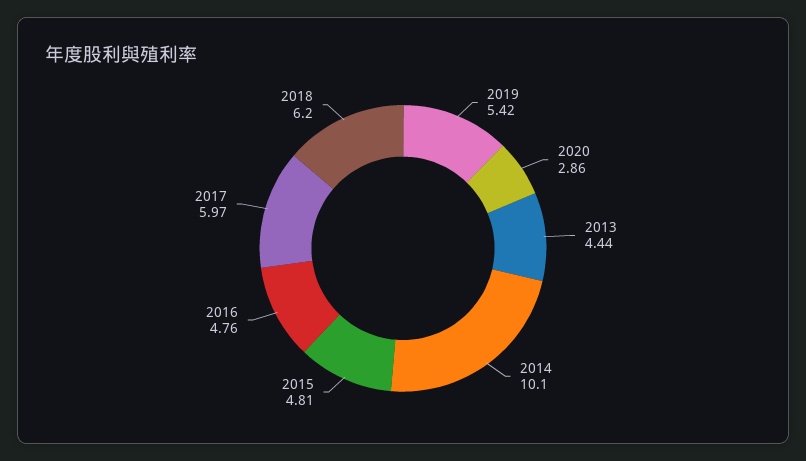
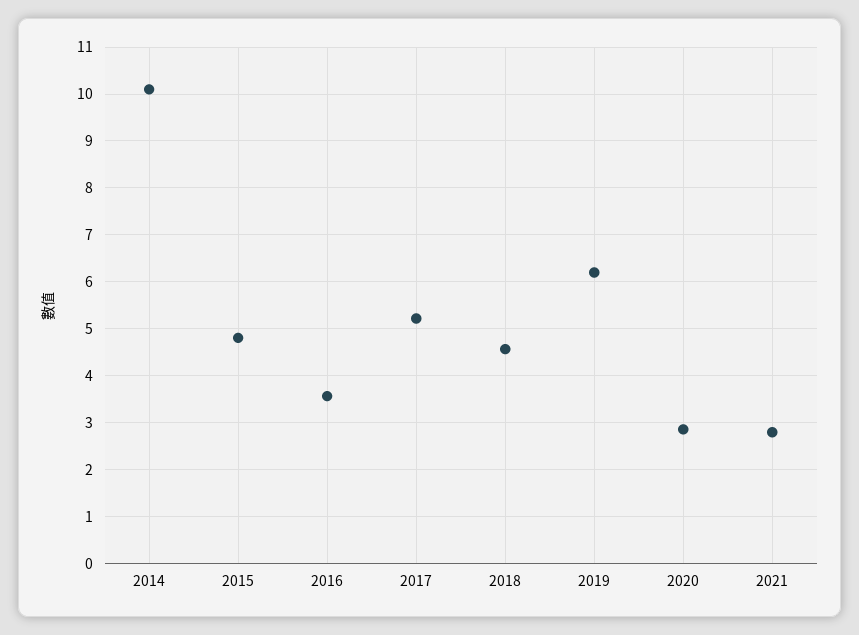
2019: 5.42 -> 6.2
2013: 4.44 -> none
2016: 4.76 -> 3.6
2017: 5.97 -> 5.2
2018: 6.2 -> 4.6
2021: none -> 2.8

